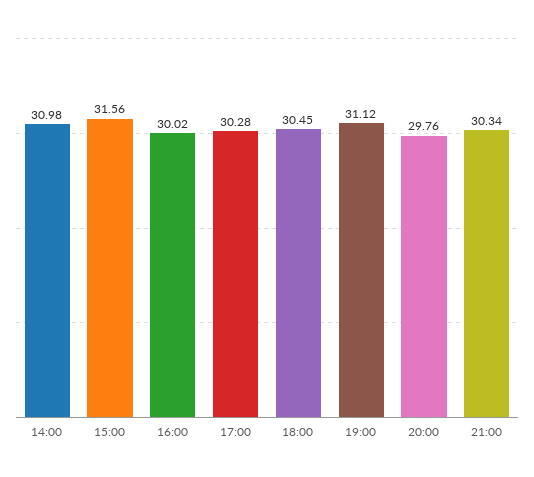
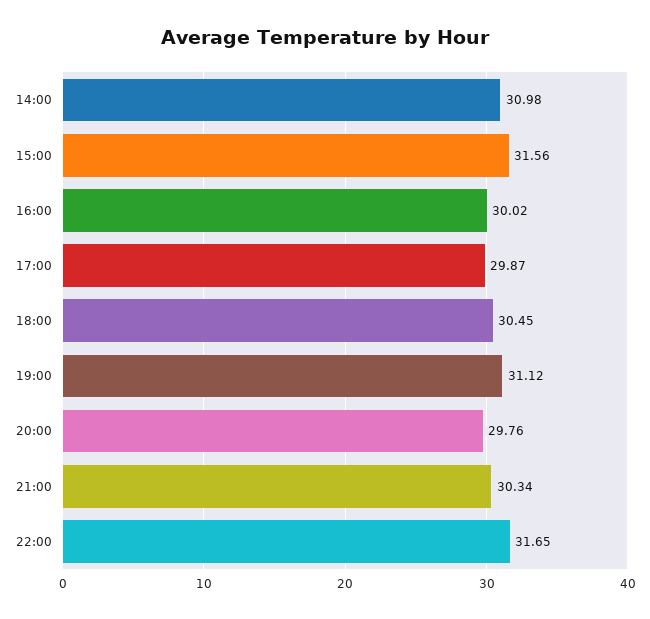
17:00: 30.28 -> 29.87
22:00: none -> 31.65

